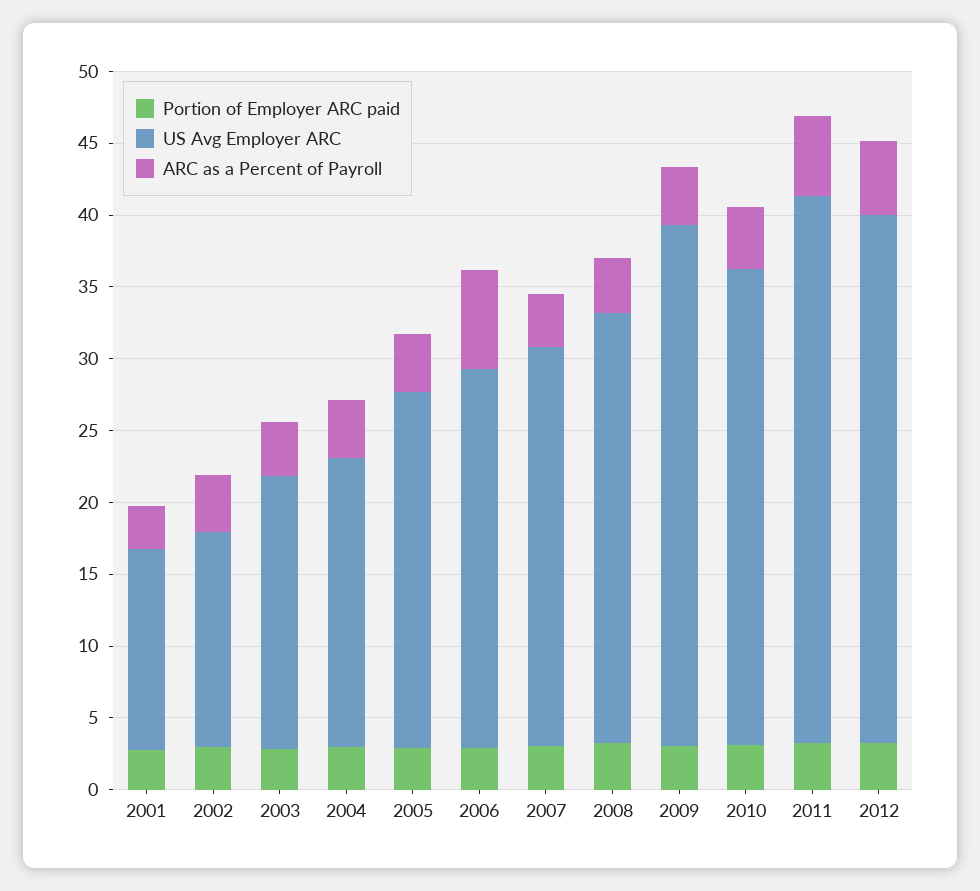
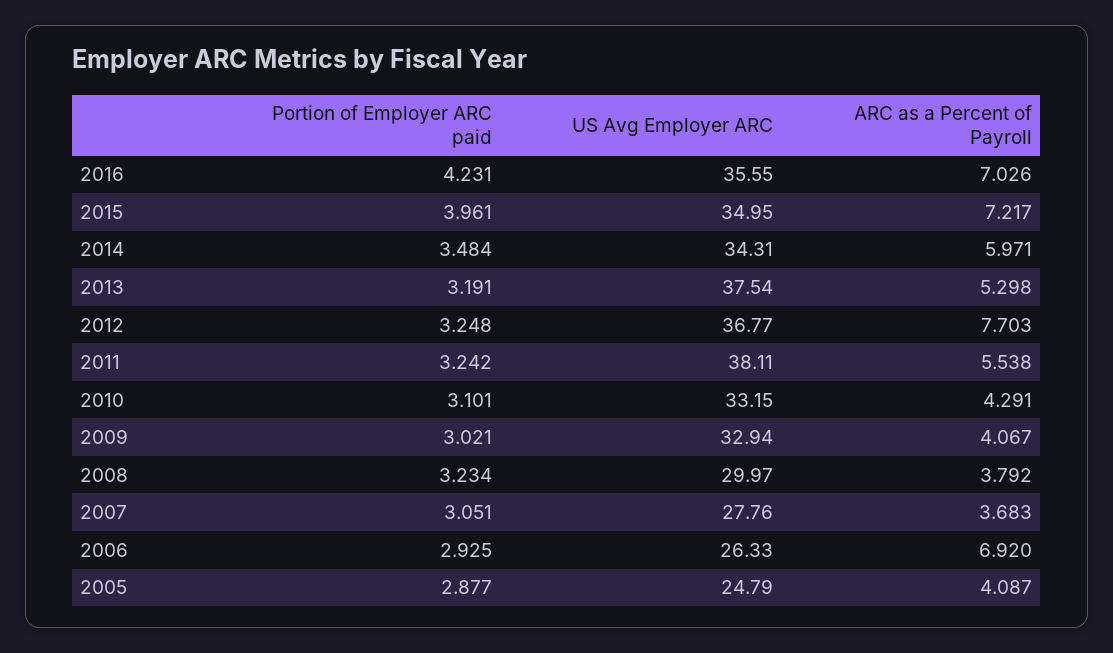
Portion of Employer ARC paid, 2001: 3 -> none
US Avg Employer ARC, 2001: 14 -> none
ARC as a Percent of Payroll, 2001: 3 -> none
Portion of Employer ARC paid, 2002: 3 -> none
US Avg Employer ARC, 2002: 15 -> none
ARC as a Percent of Payroll, 2002: 4 -> none
Portion of Employer ARC paid, 2003: 3 -> none
US Avg Employer ARC, 2003: 19 -> none
ARC as a Percent of Payroll, 2003: 4 -> none
Portion of Employer ARC paid, 2004: 3 -> none
US Avg Employer ARC, 2004: 20 -> none
ARC as a Percent of Payroll, 2004: 4 -> none
US Avg Employer ARC, 2009: 36 -> 32.94
ARC as a Percent of Payroll, 2012: 5 -> 7.703
Portion of Employer ARC paid, 2016: none -> 4.231
US Avg Employer ARC, 2016: none -> 35.55
ARC as a Percent of Payroll, 2016: none -> 7.026
Portion of Employer ARC paid, 2015: none -> 3.961
US Avg Employer ARC, 2015: none -> 34.95
ARC as a Percent of Payroll, 2015: none -> 7.217
Portion of Employer ARC paid, 2014: none -> 3.484
US Avg Employer ARC, 2014: none -> 34.31
ARC as a Percent of Payroll, 2014: none -> 5.971
Portion of Employer ARC paid, 2013: none -> 3.191
US Avg Employer ARC, 2013: none -> 37.54
ARC as a Percent of Payroll, 2013: none -> 5.298

